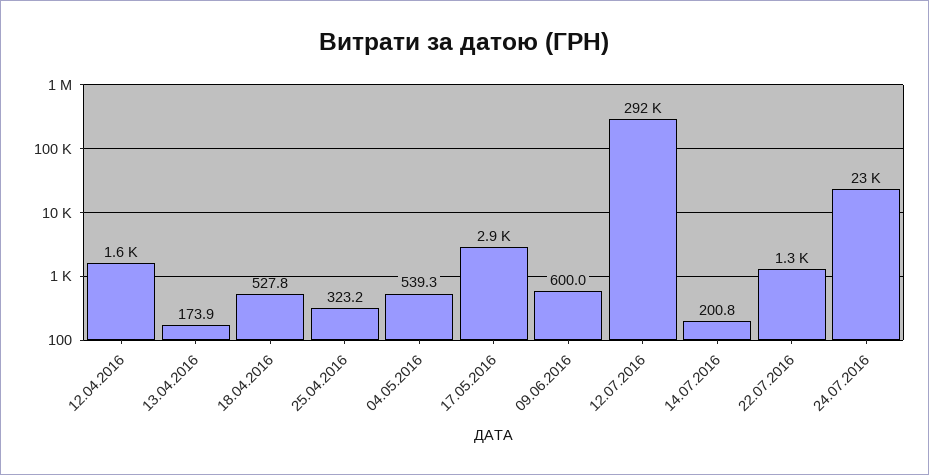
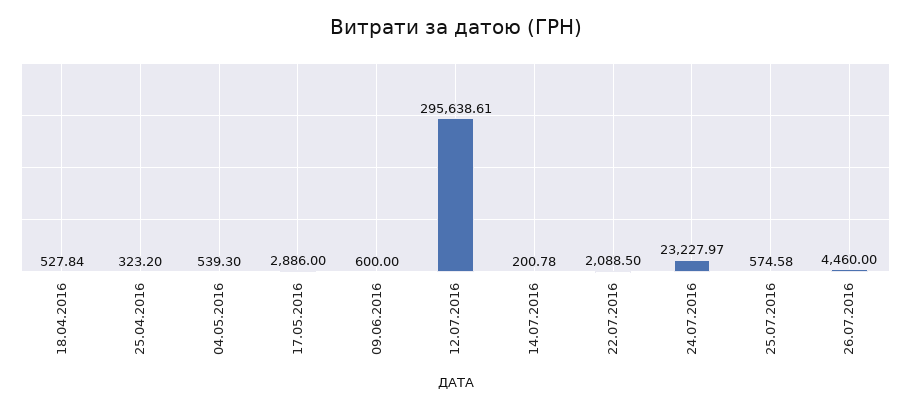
12.04.2016: 1600 -> none
13.04.2016: 173.9 -> none
12.07.2016: 292000 -> 295638.61
22.07.2016: 1300 -> 2088.5
25.07.2016: none -> 574.58
26.07.2016: none -> 4460

